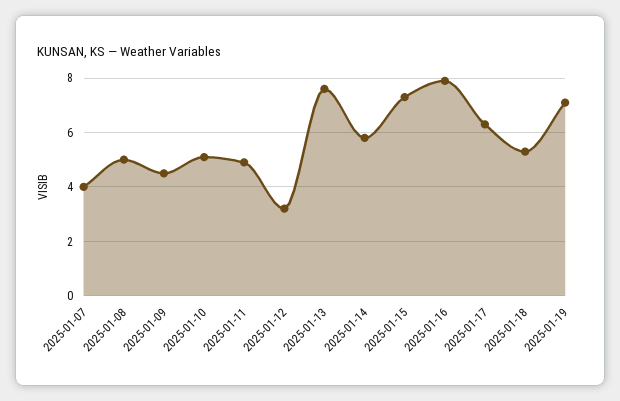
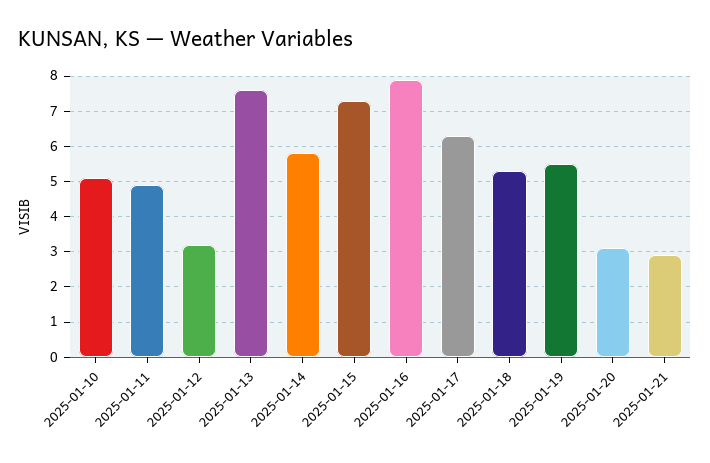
2025-01-07: 4 -> none
2025-01-08: 5 -> none
2025-01-09: 4.5 -> none
2025-01-19: 7 -> 5.5
2025-01-20: none -> 3
2025-01-21: none -> 3

